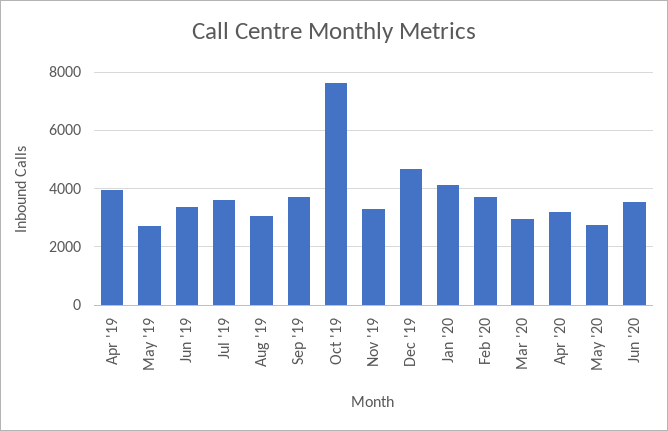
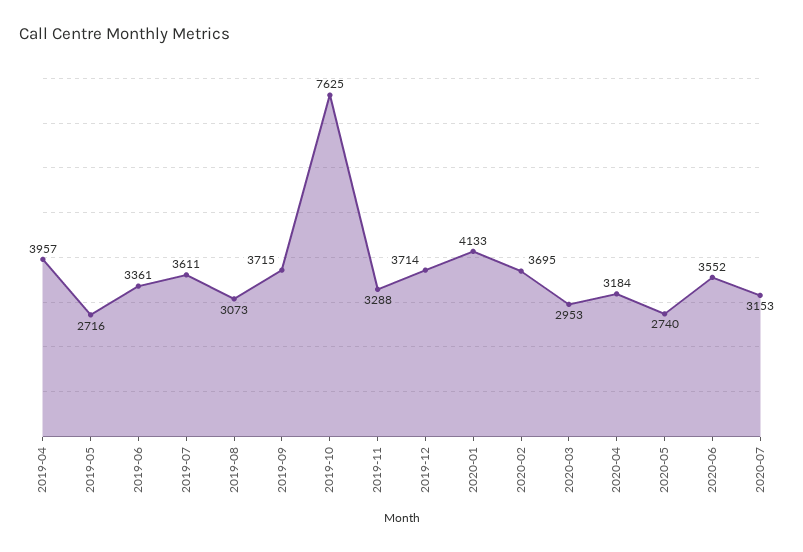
Dec '19: 4750 -> 3714
2020-07: none -> 3153

